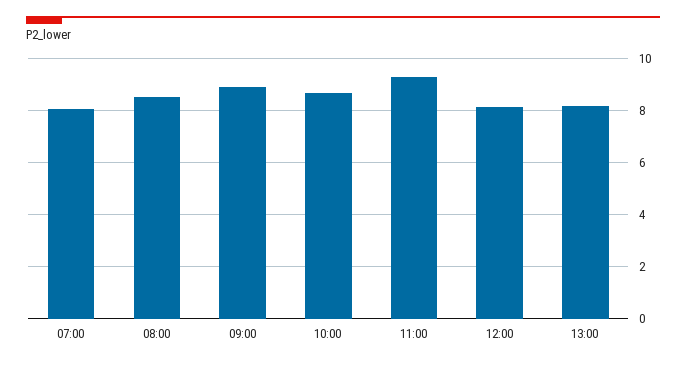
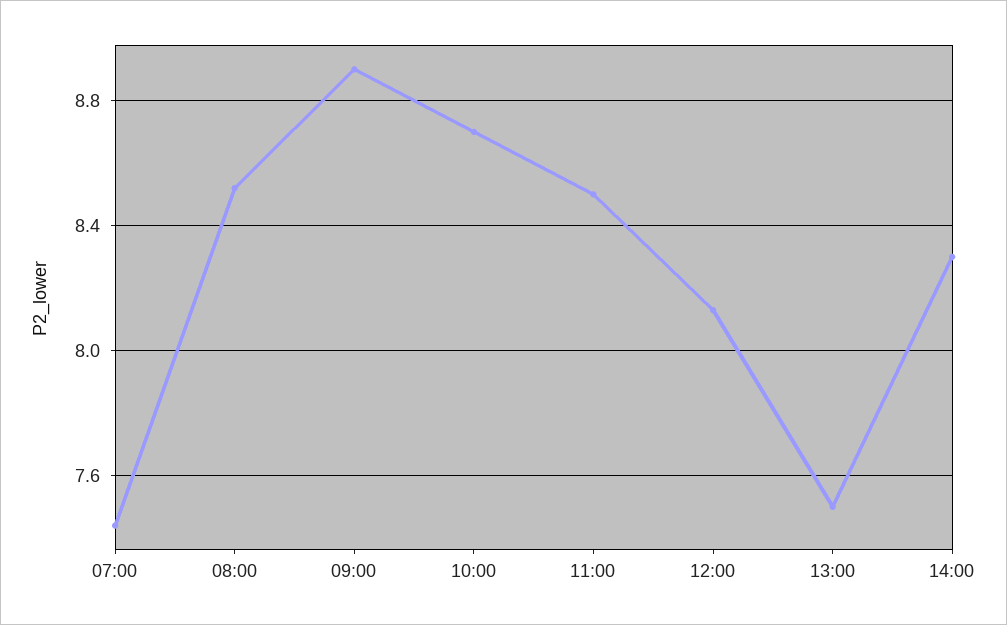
07:00: 8 -> 7.45
11:00: 9.25 -> 8.5
13:00: 8.25 -> 7.5
14:00: none -> 8.3

